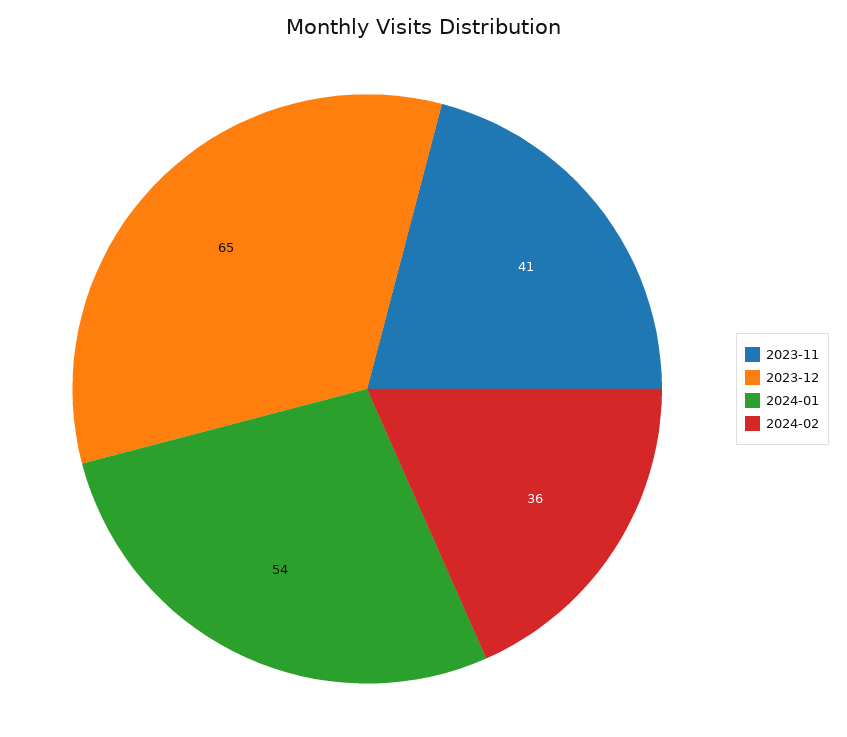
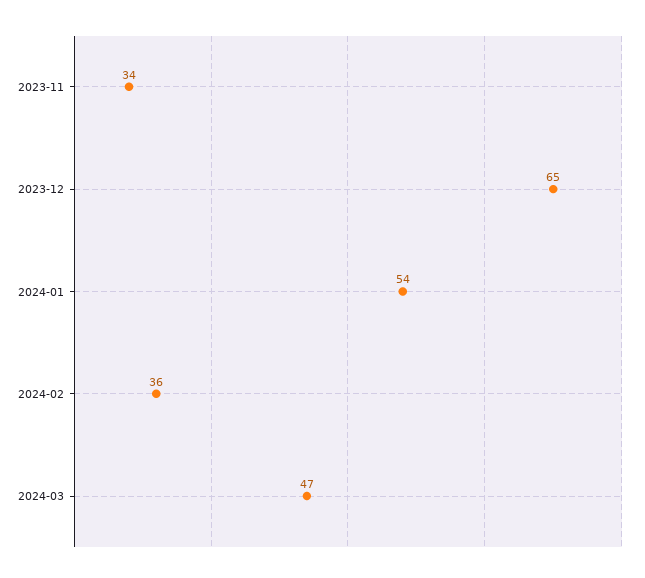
2023-11: 41 -> 34
2024-03: none -> 47

